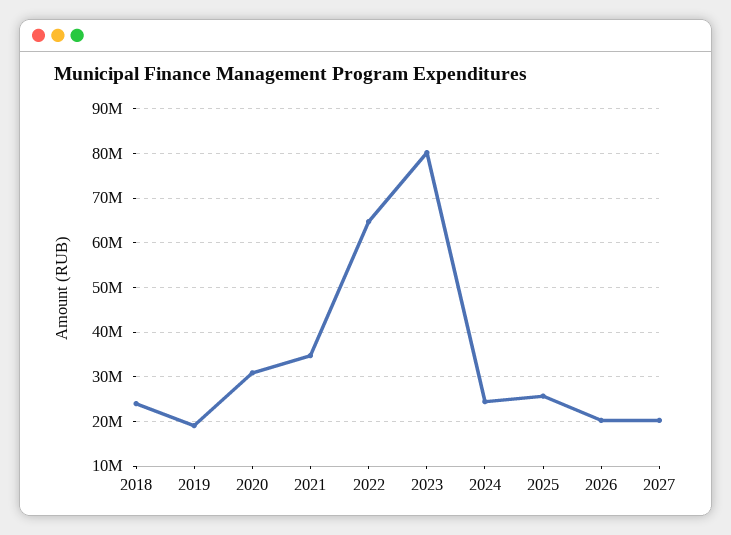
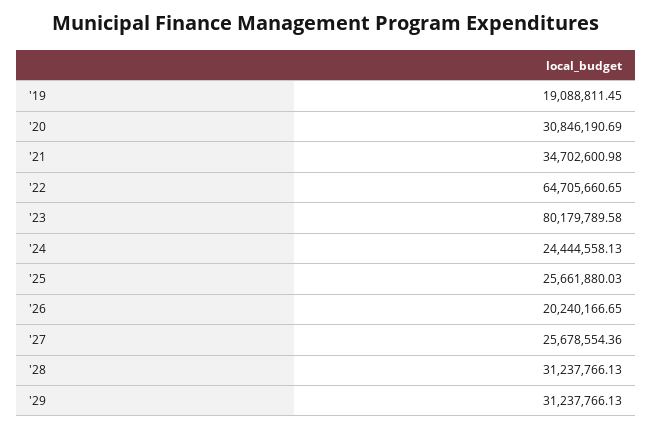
2018: 24000000 -> none
2027: 20000000 -> 25678554.36
'28: none -> 31237766.13
'29: none -> 31237766.13

